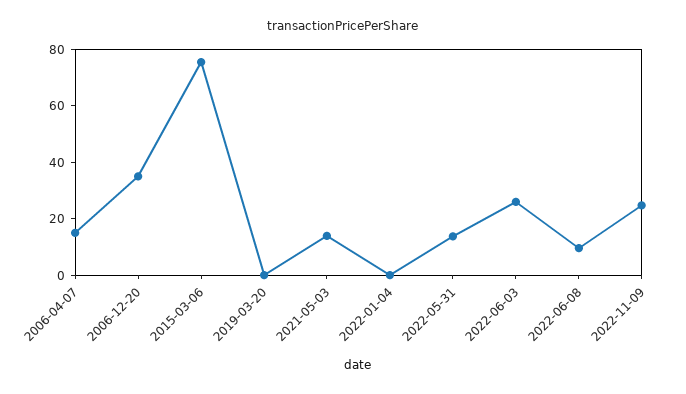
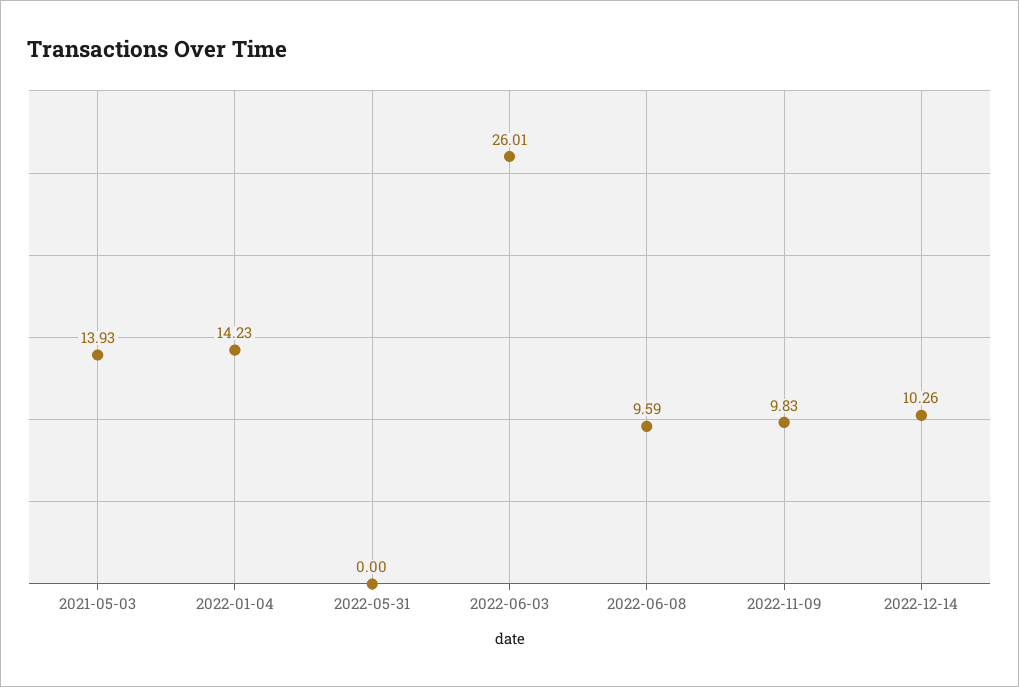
2006-04-07: 15 -> none
2006-12-20: 35 -> none
2015-03-06: 75 -> none
2019-03-20: 0 -> none
2022-01-04: 0 -> 14.23
2022-05-31: 15 -> 0
2022-11-09: 25 -> 9.83
2022-12-14: none -> 10.26

